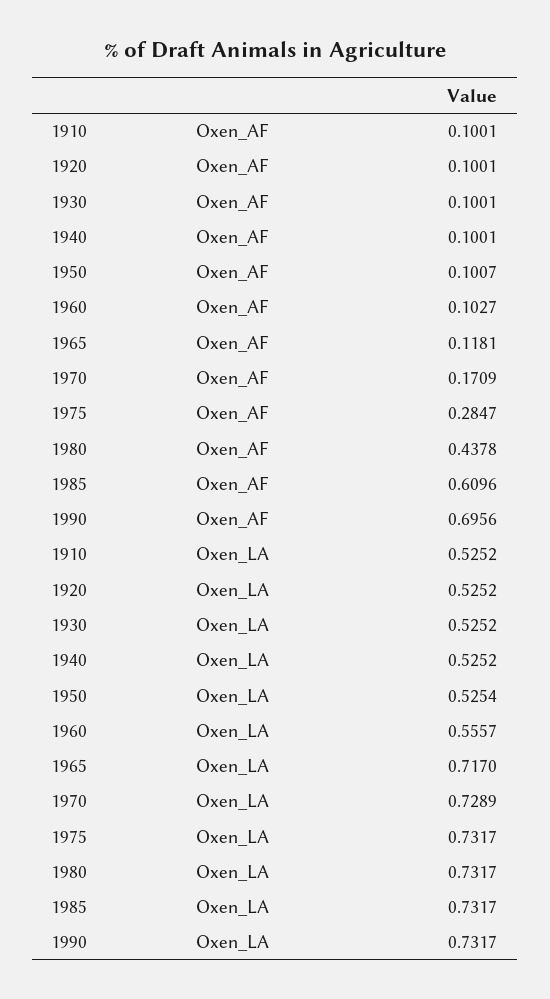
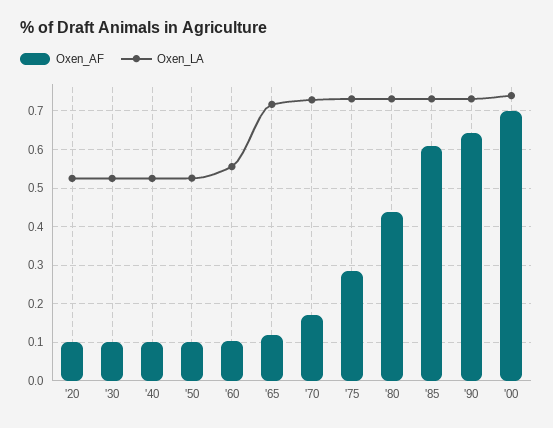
Oxen_AF, 1910: 0.1001 -> none
Oxen_AF, 1990: 0.6956 -> 0.64
Oxen_LA, 1910: 0.5252 -> none
Oxen_AF, '00: none -> 0.7
Oxen_LA, '00: none -> 0.74

